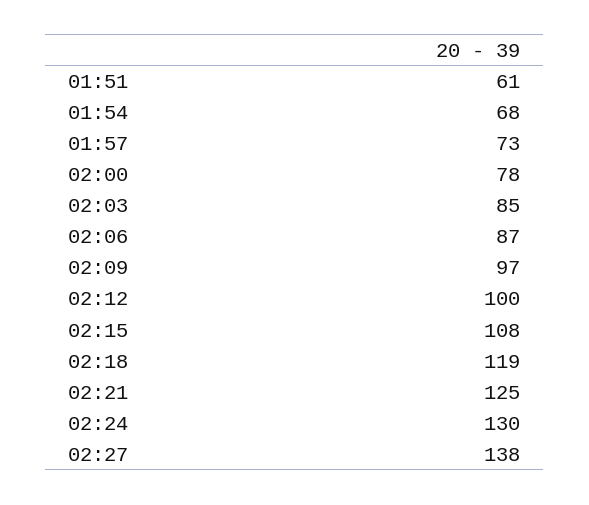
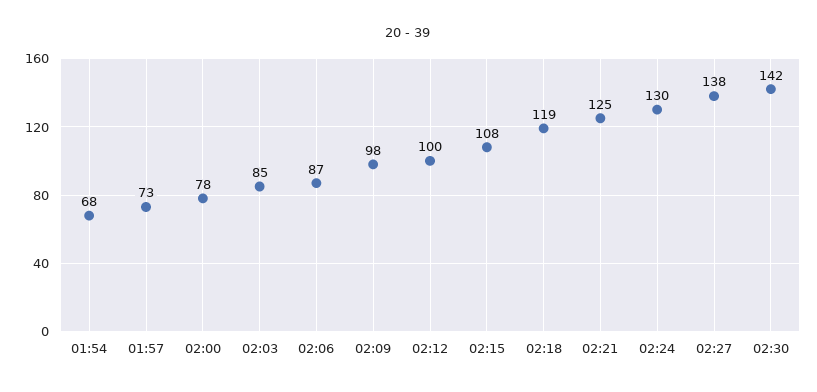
01:51: 61 -> none
02:09: 97 -> 98
02:30: none -> 142

